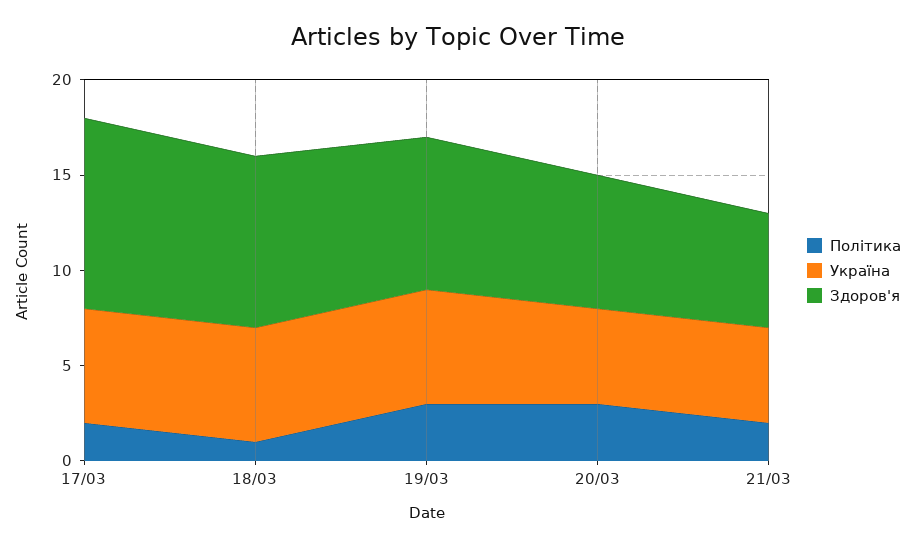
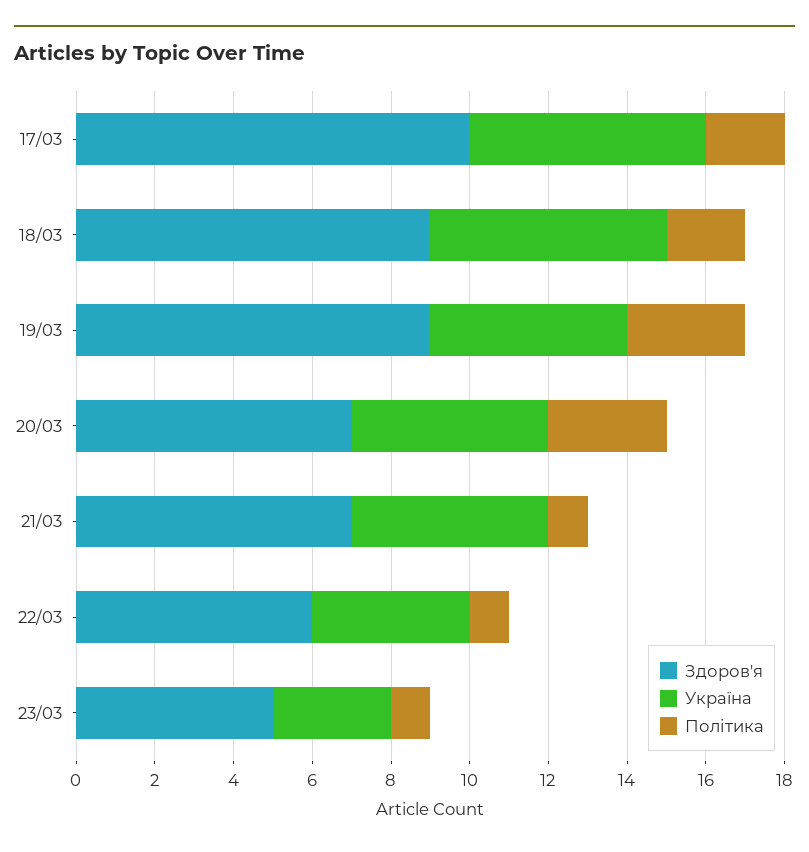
Політика, 18/03: 1 -> 2
Україна, 19/03: 6 -> 5
Здоров'я, 19/03: 8 -> 9
Політика, 21/03: 2 -> 1
Здоров'я, 21/03: 6 -> 7
Здоров'я, 22/03: none -> 6
Україна, 22/03: none -> 4
Політика, 22/03: none -> 1
Здоров'я, 23/03: none -> 5
Україна, 23/03: none -> 3
Політика, 23/03: none -> 1

